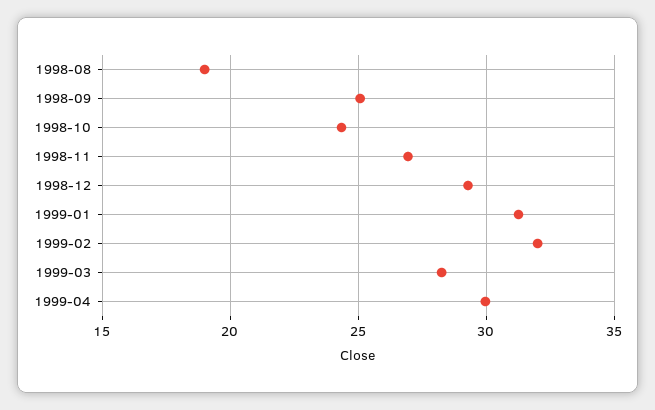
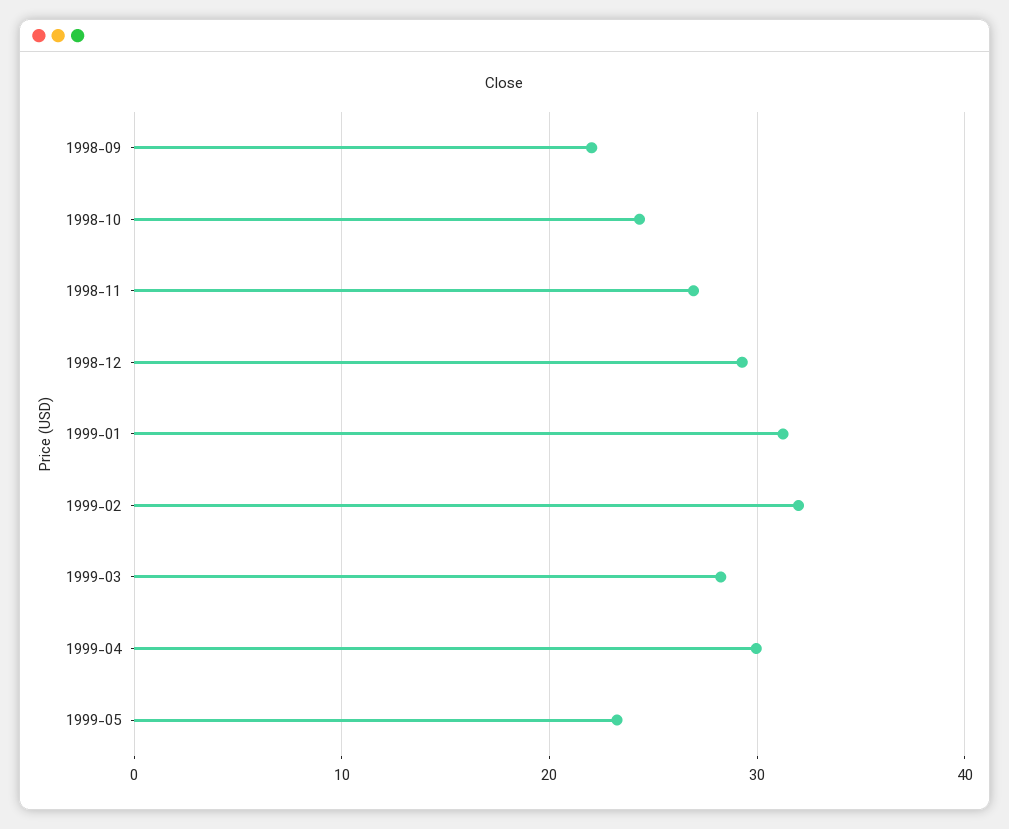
1998-08: 19 -> none
1998-09: 25 -> 22
1999-05: none -> 23

